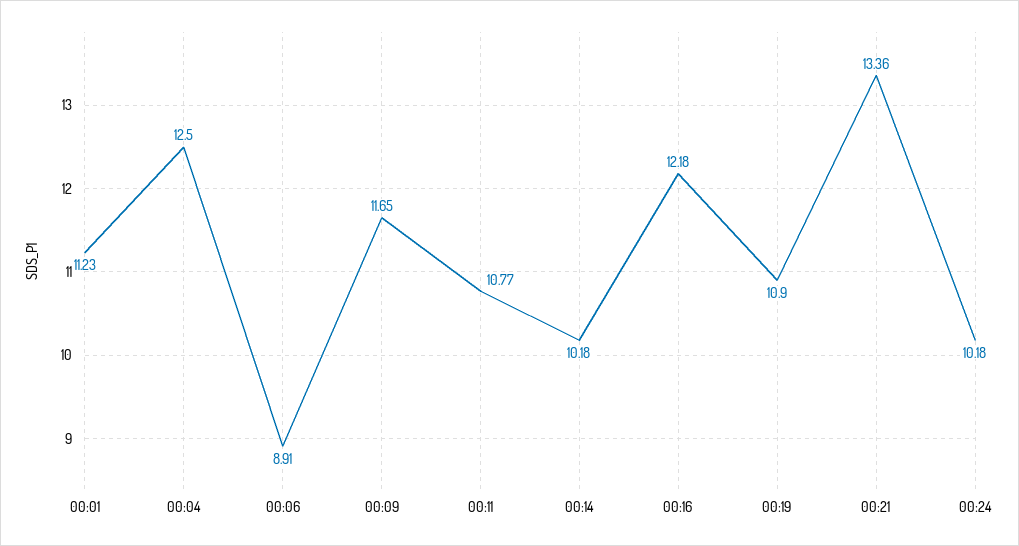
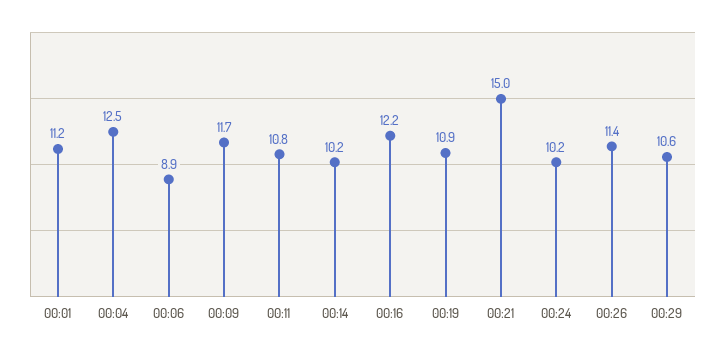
00:21: 13.36 -> 15
00:26: none -> 11.4
00:29: none -> 10.6

